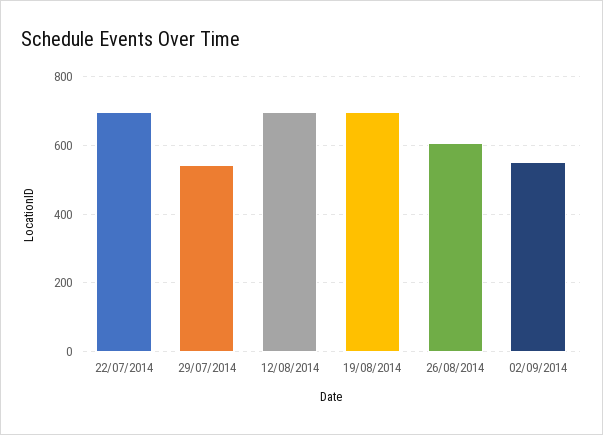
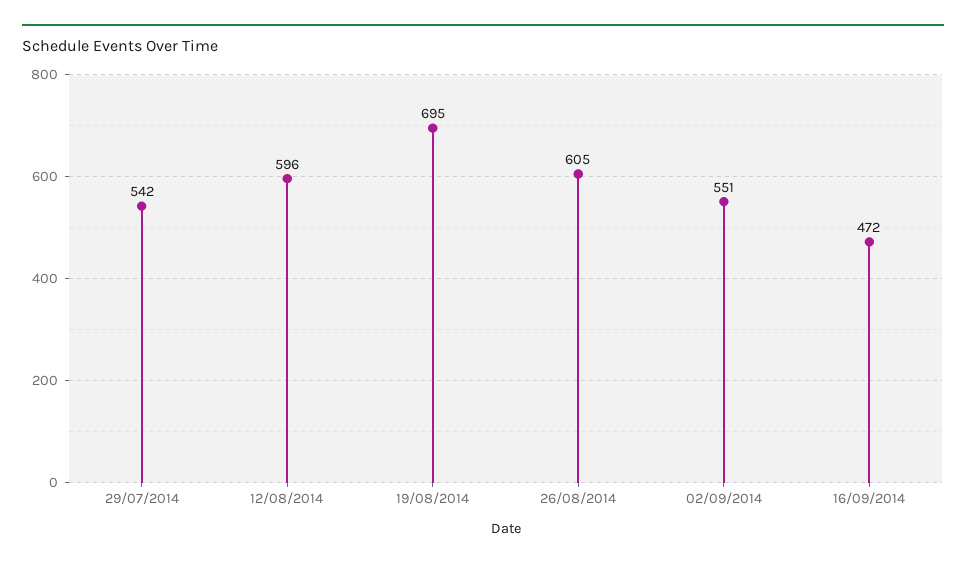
22/07/2014: 700 -> none
12/08/2014: 700 -> 596
16/09/2014: none -> 472

